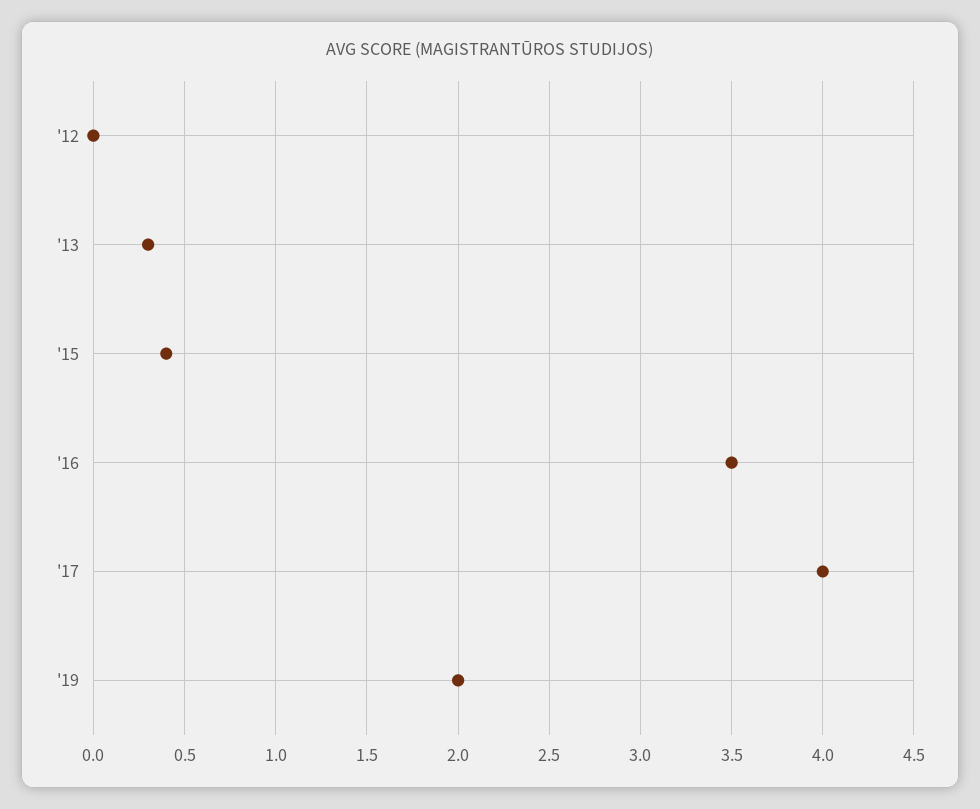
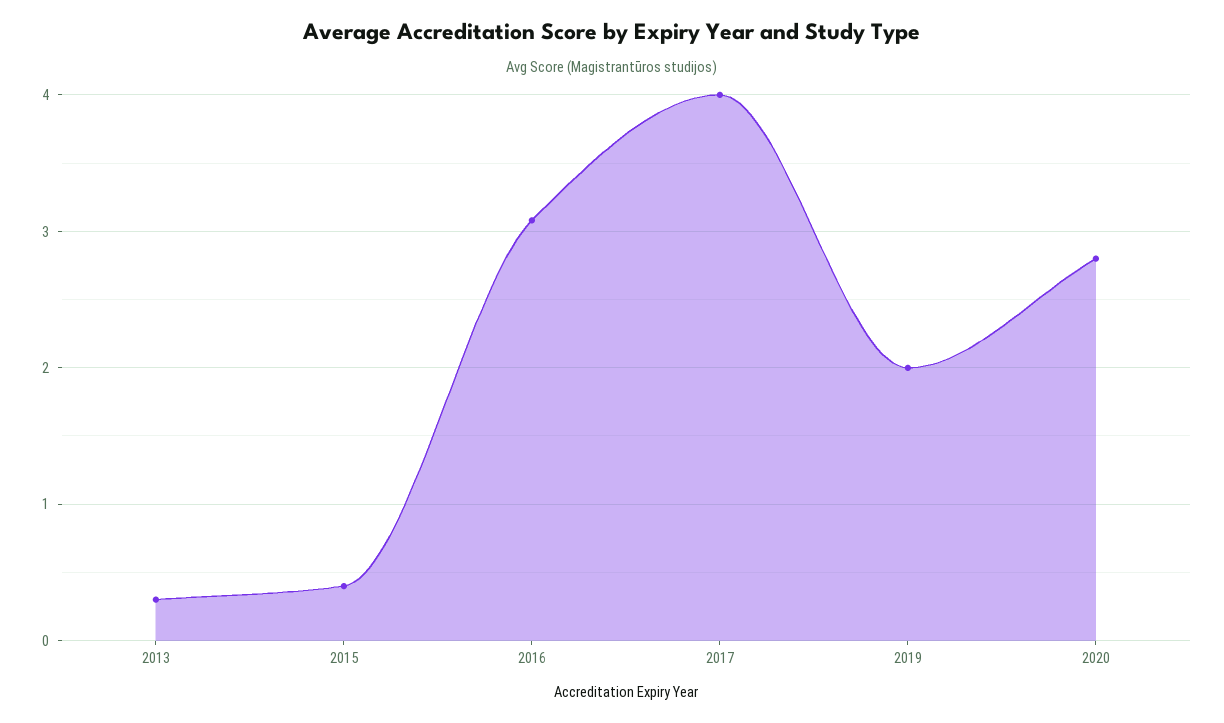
'12: 0 -> none
'16: 3.5 -> 3.1
2020: none -> 2.8

